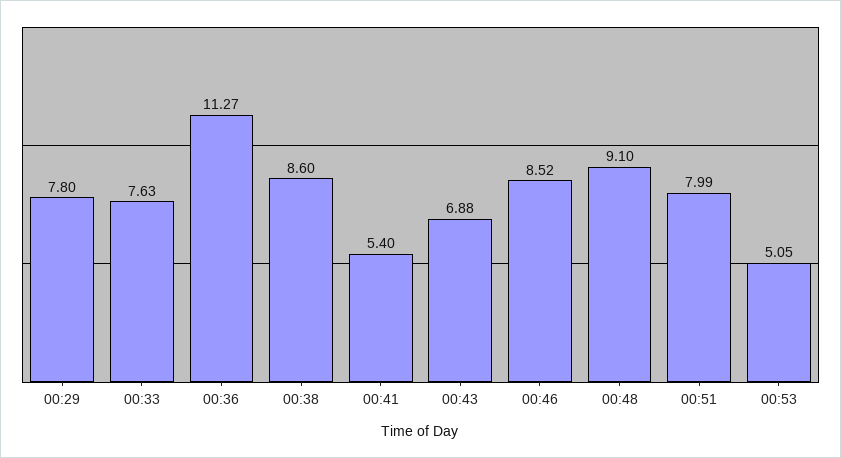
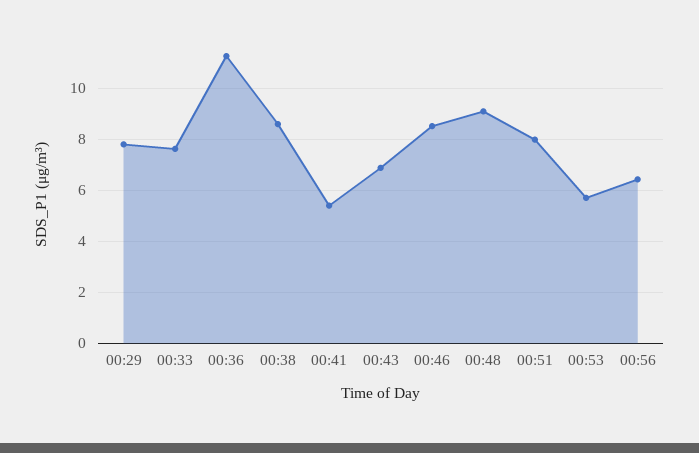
00:53: 5.05 -> 5.75
00:56: none -> 6.5

